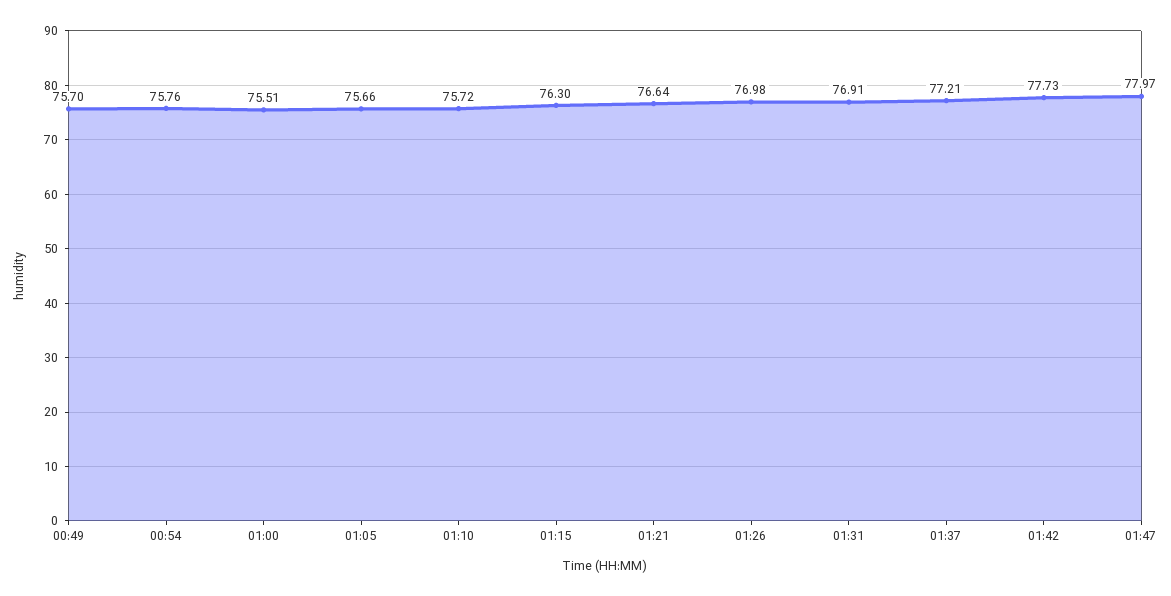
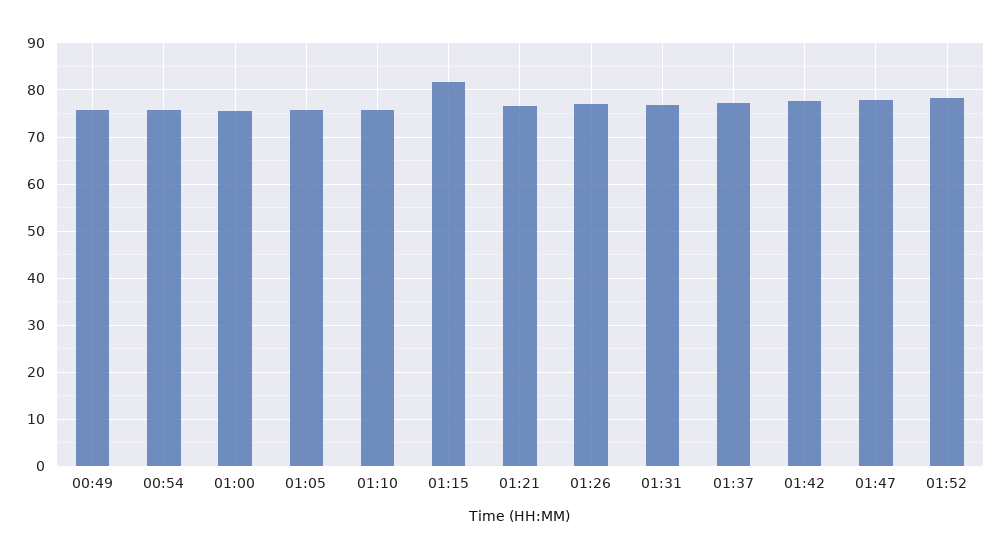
01:15: 76.3 -> 82
01:52: none -> 78

